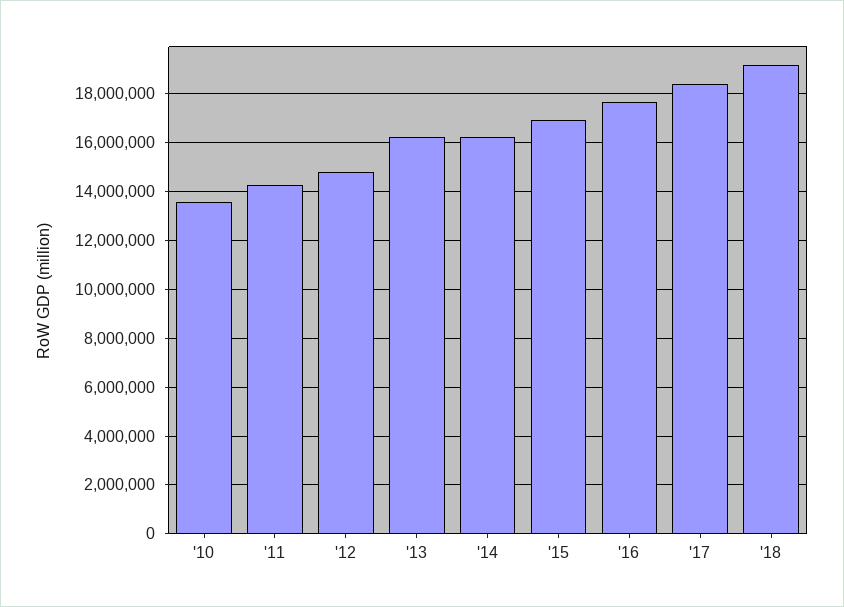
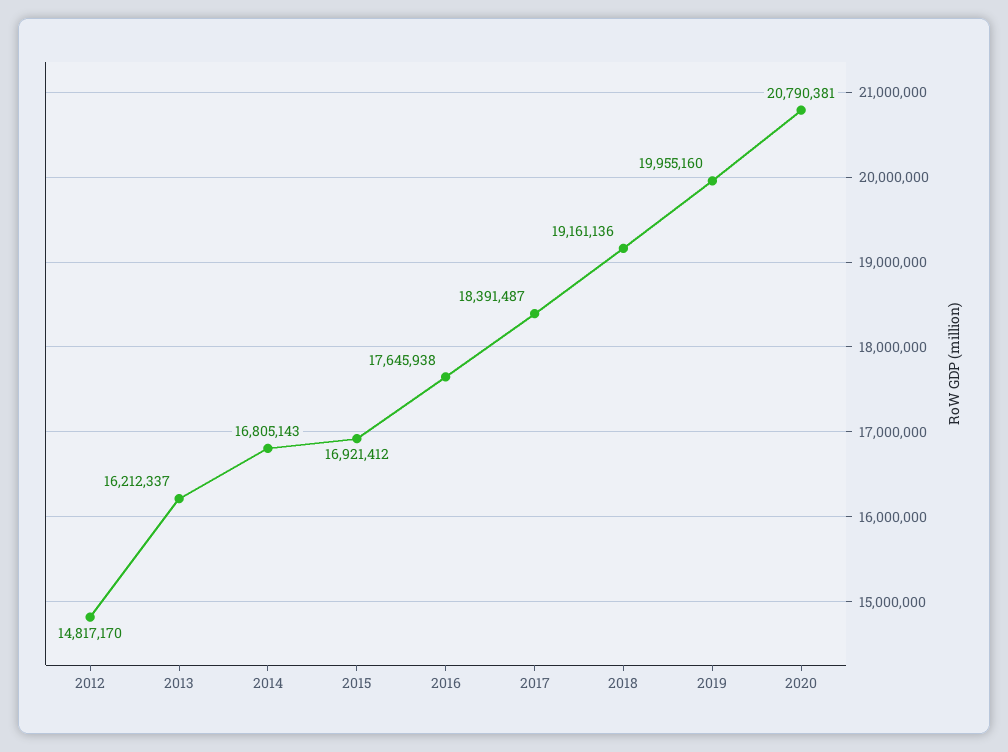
'10: 13500000 -> none
'11: 14250000 -> none
'14: 16250000 -> 16805143
2019: none -> 19955160
2020: none -> 20790381

